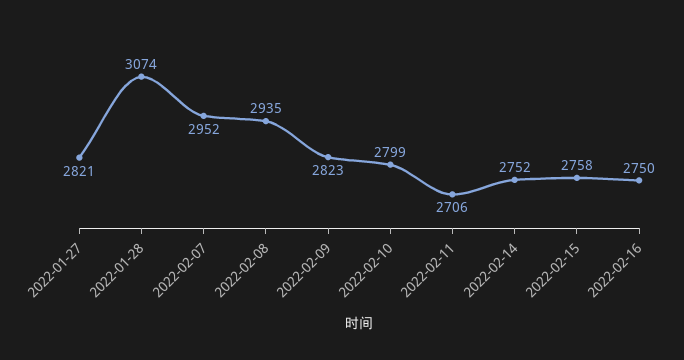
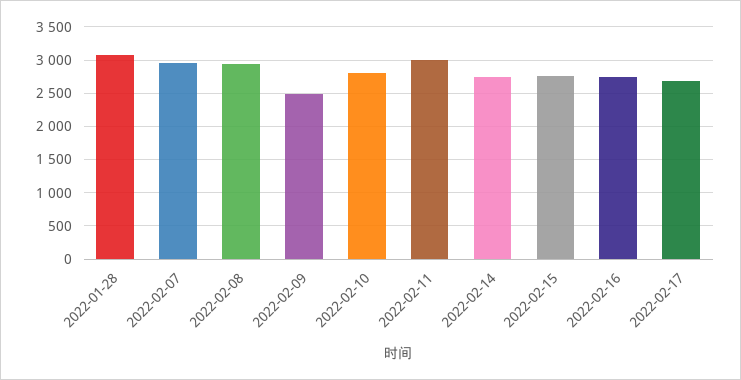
2022-01-27: 2821 -> none
2022-02-09: 2823 -> 2500
2022-02-11: 2706 -> 3000
2022-02-17: none -> 2700

